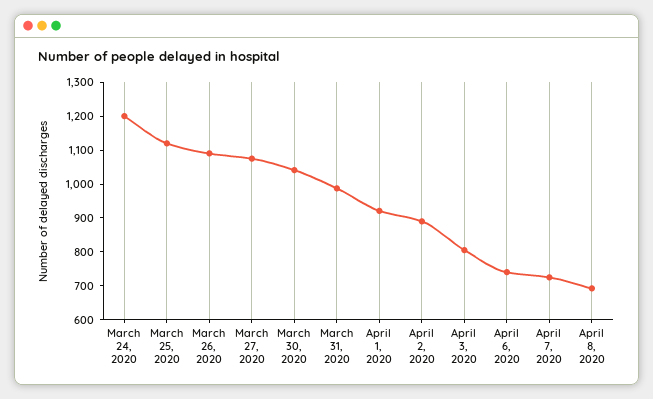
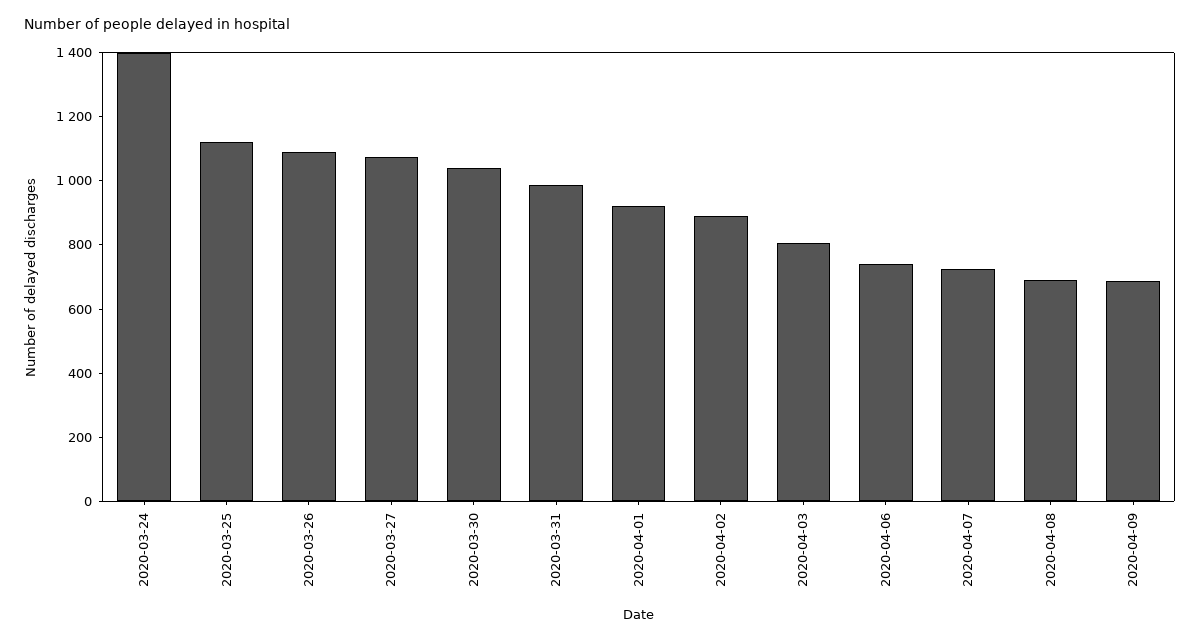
March 24, 2020: 1200 -> 1400
2020-04-09: none -> 700

